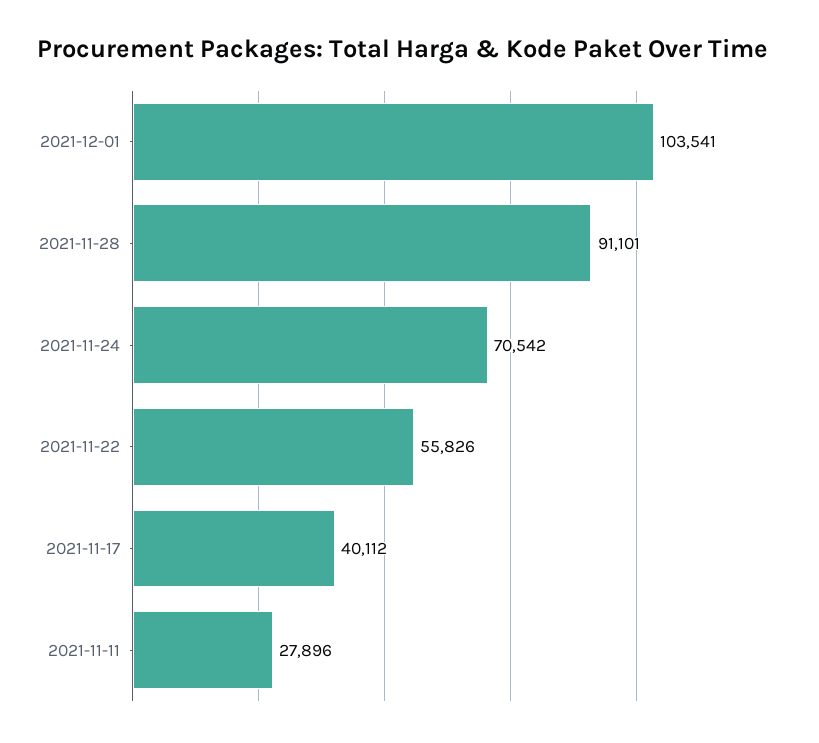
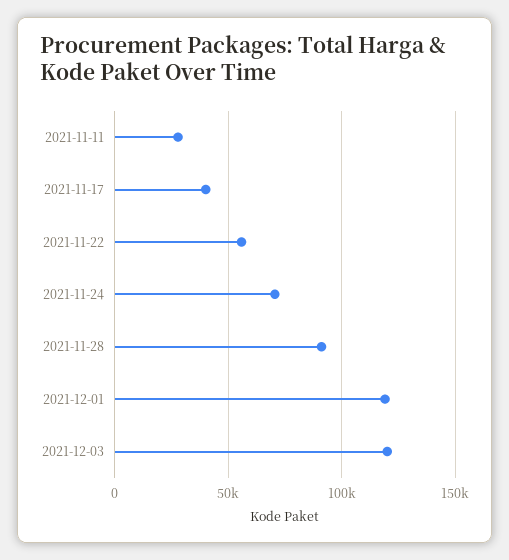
2021-12-01: 103541 -> 120000
2021-12-03: none -> 120000

